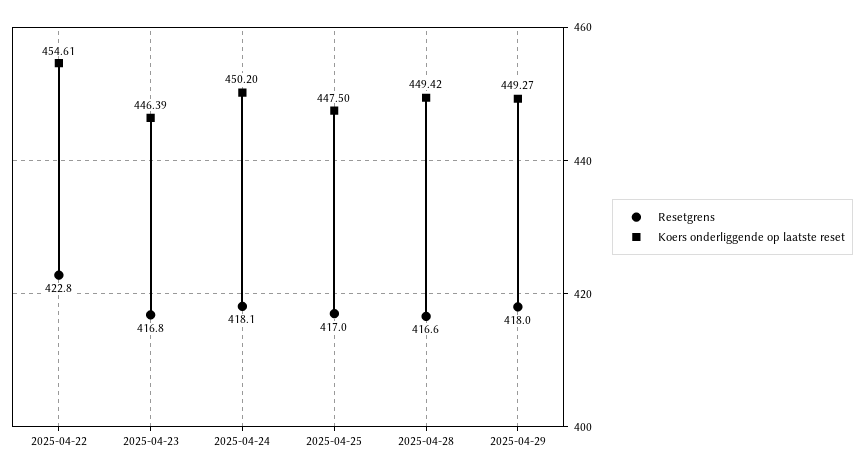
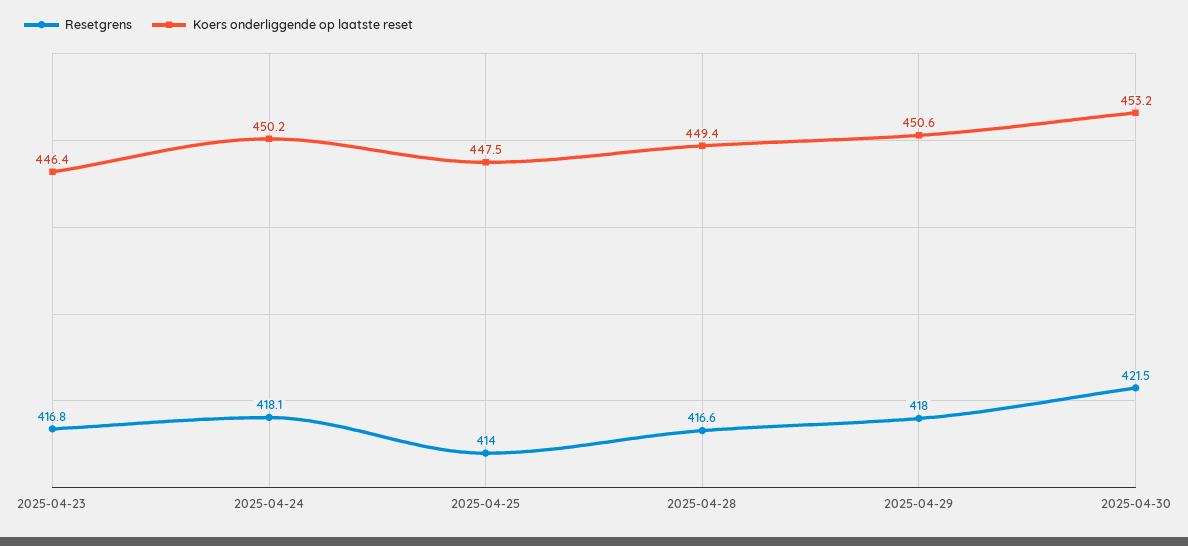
Resetgrens, 2025-04-22: 422.8 -> none
Koers onderliggende op laatste reset, 2025-04-22: 454.61 -> none
Resetgrens, 2025-04-25: 417 -> 414
Koers onderliggende op laatste reset, 2025-04-29: 449.27 -> 450.6
Resetgrens, 2025-04-30: none -> 421.5
Koers onderliggende op laatste reset, 2025-04-30: none -> 453.2

